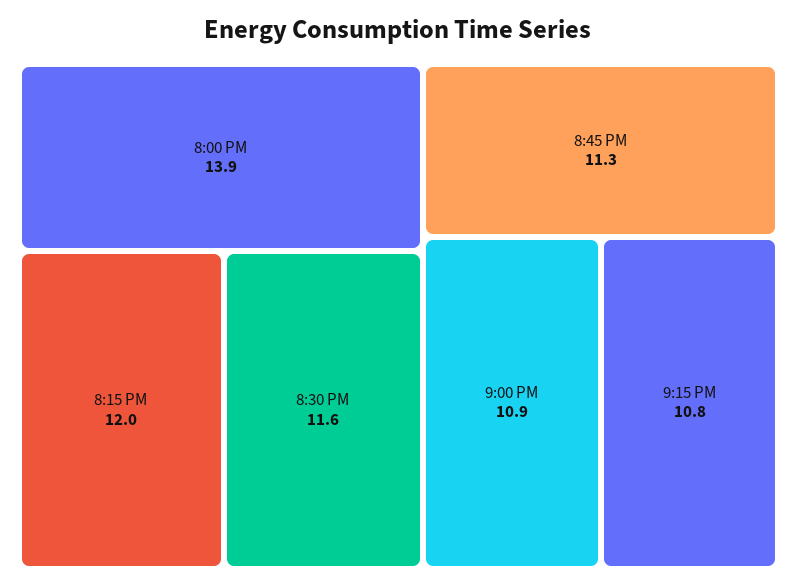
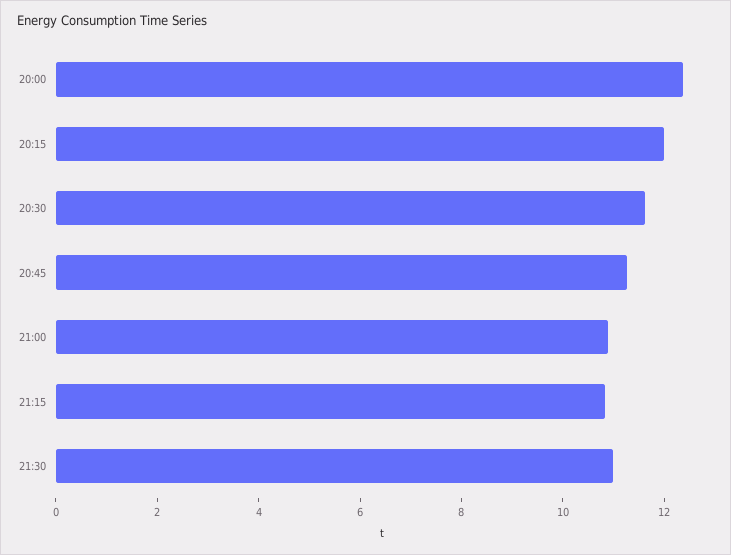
8:00 PM: 13.9 -> 12.5
21:30: none -> 11

